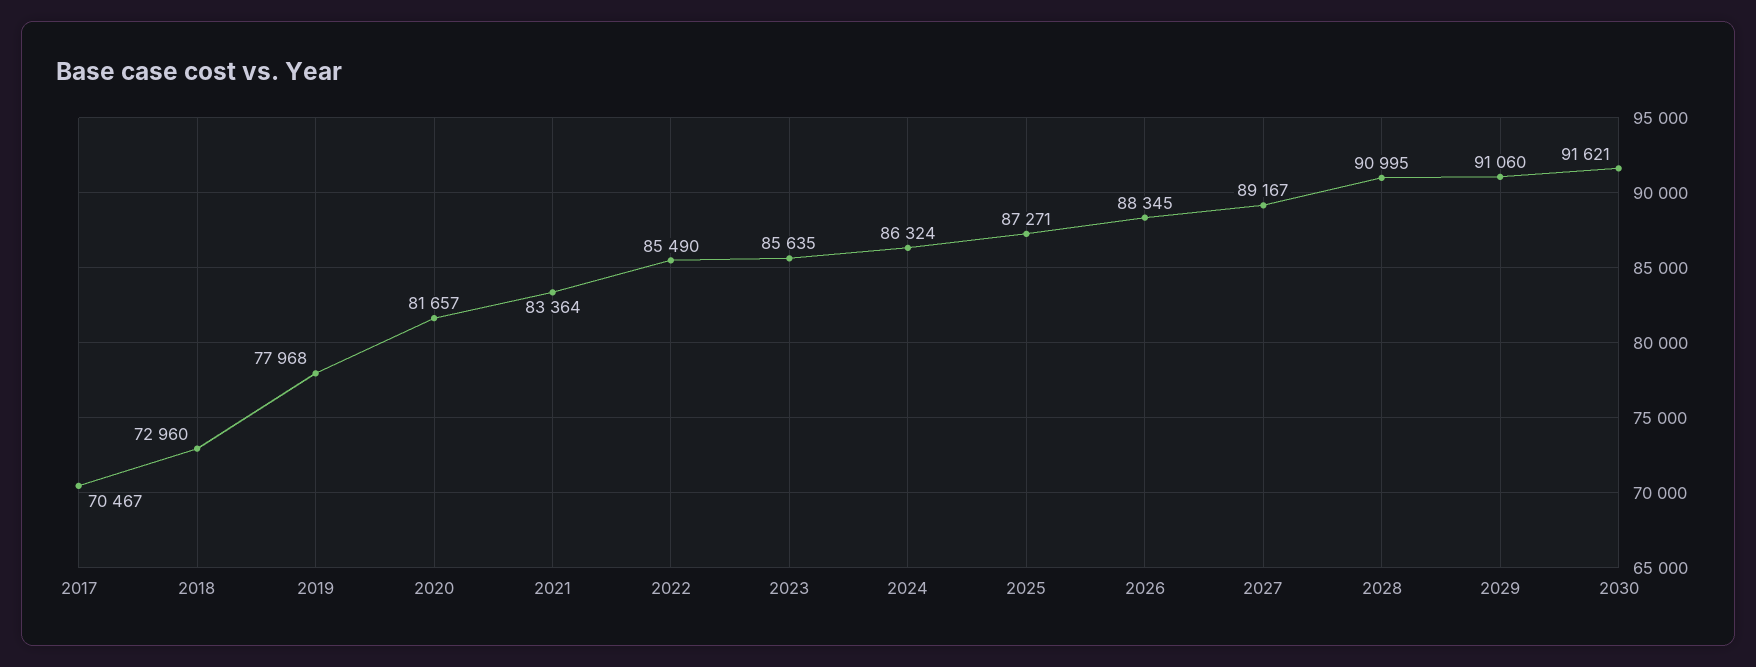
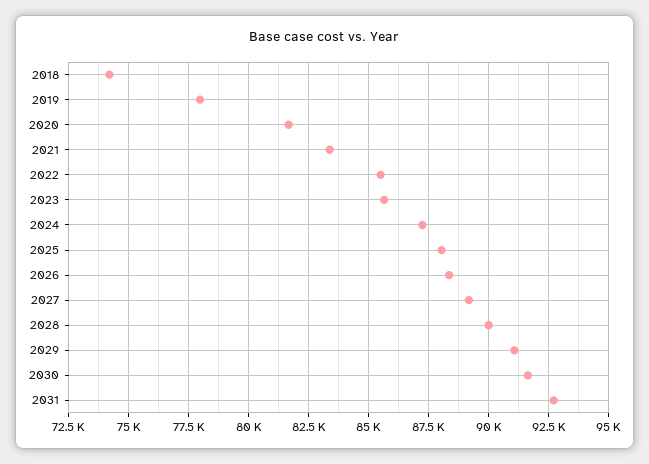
2017: 70467 -> none
2018: 72960 -> 74250
2024: 86324 -> 87250
2025: 87271 -> 88000
2028: 90995 -> 90000
2031: none -> 92750

